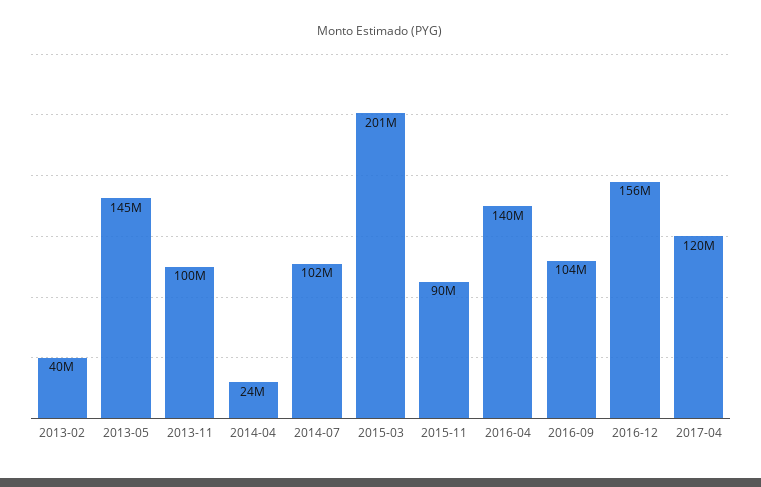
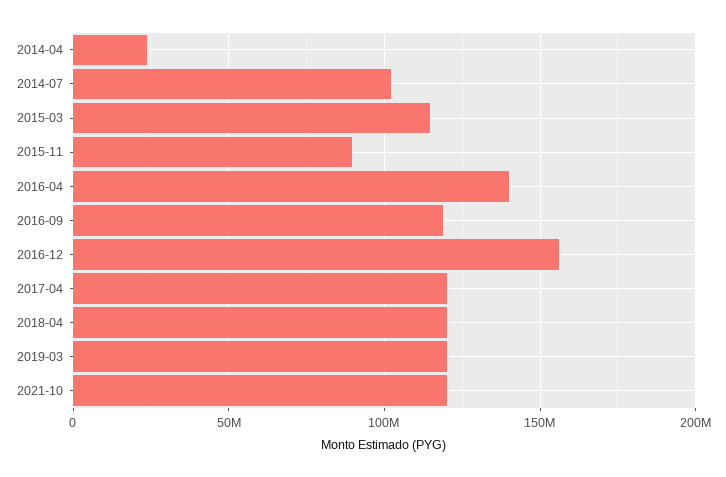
2013-02: 40000000 -> none
2013-05: 145000000 -> none
2013-11: 100000000 -> none
2015-03: 201000000 -> 115000000
2016-09: 104000000 -> 120000000
2018-04: none -> 120000000
2019-03: none -> 120000000
2021-10: none -> 120000000

